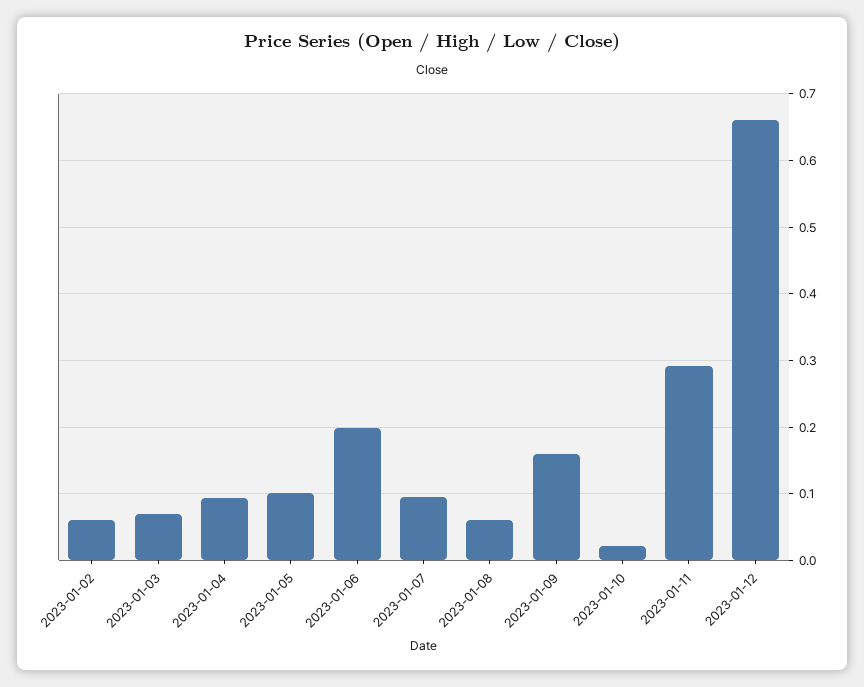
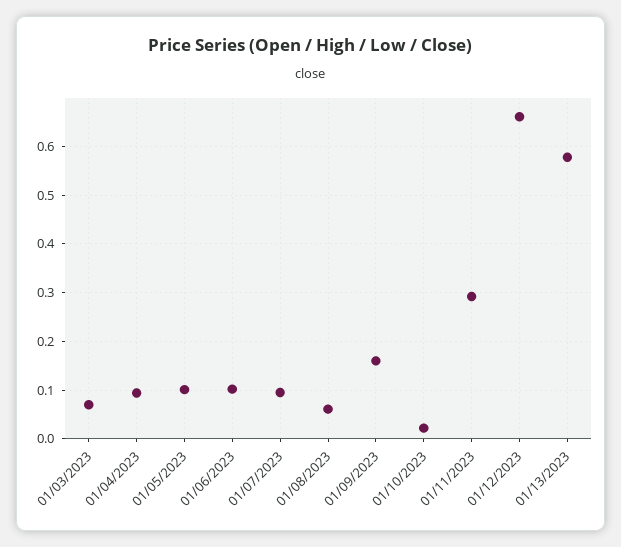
2023-01-02: 0.06 -> none
2023-01-06: 0.2 -> 0.1
01/13/2023: none -> 0.58

